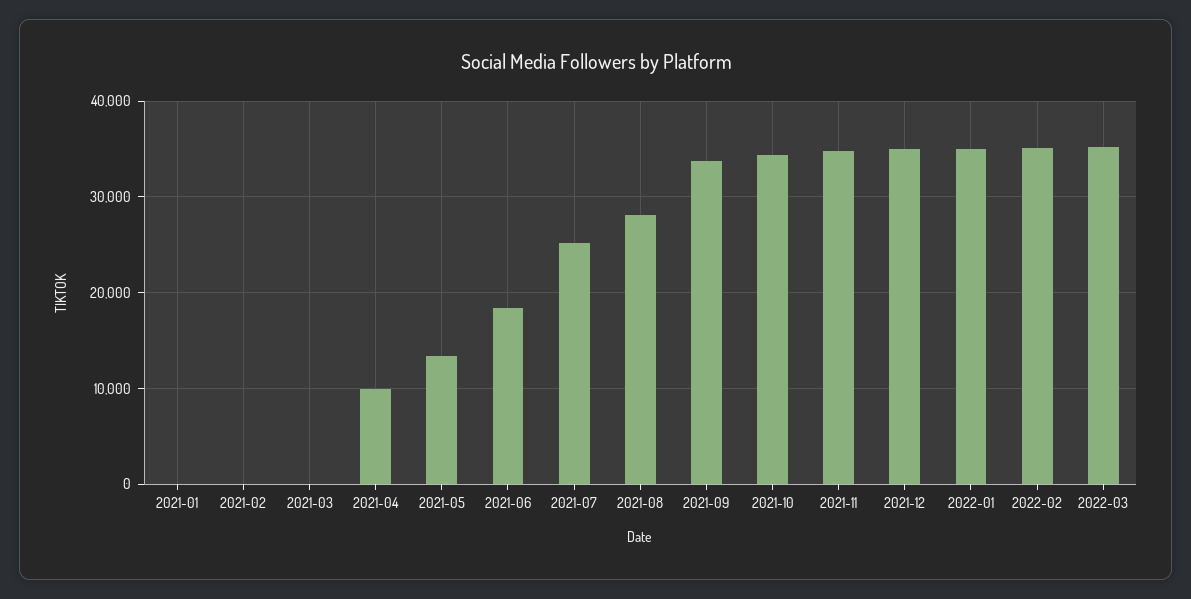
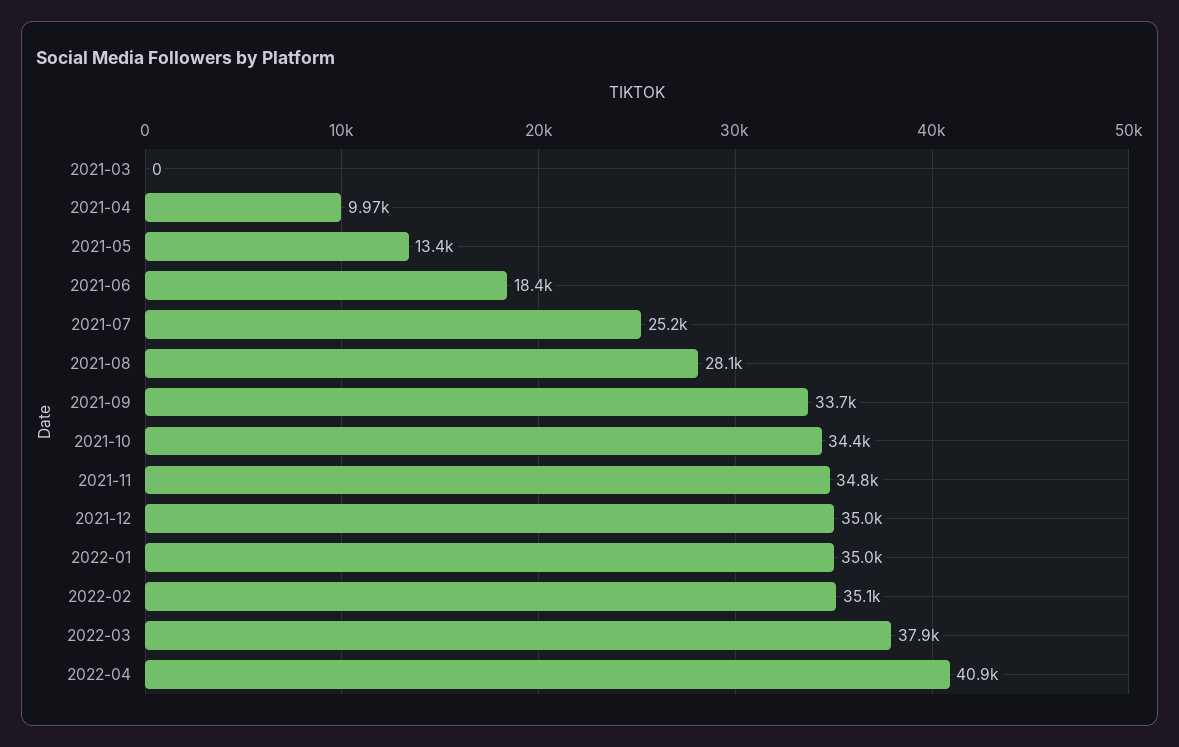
2021-01: 0 -> none
2021-02: 0 -> none
2022-03: 35000 -> 37900
2022-04: none -> 40900

